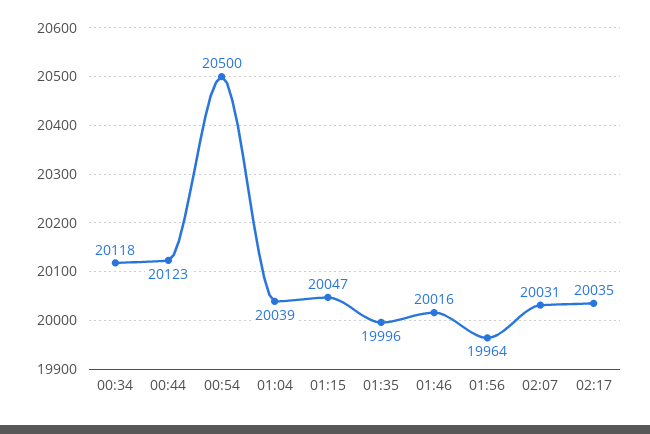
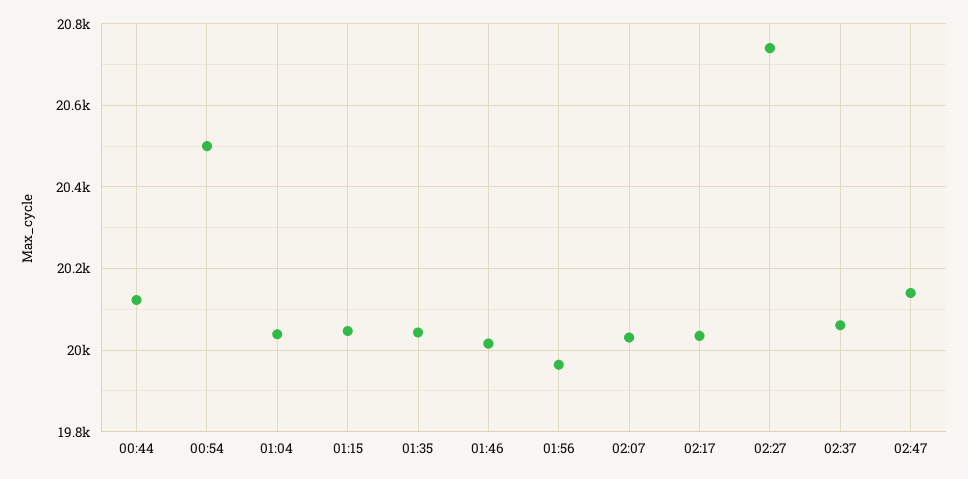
00:34: 20118 -> none
01:35: 19996 -> 20040
02:27: none -> 20740
02:37: none -> 20060
02:47: none -> 20140

